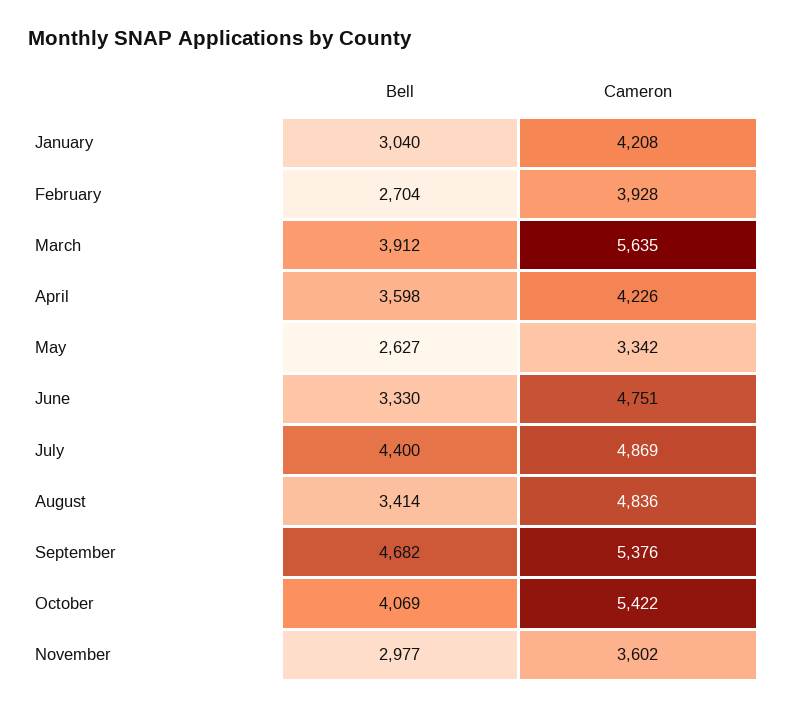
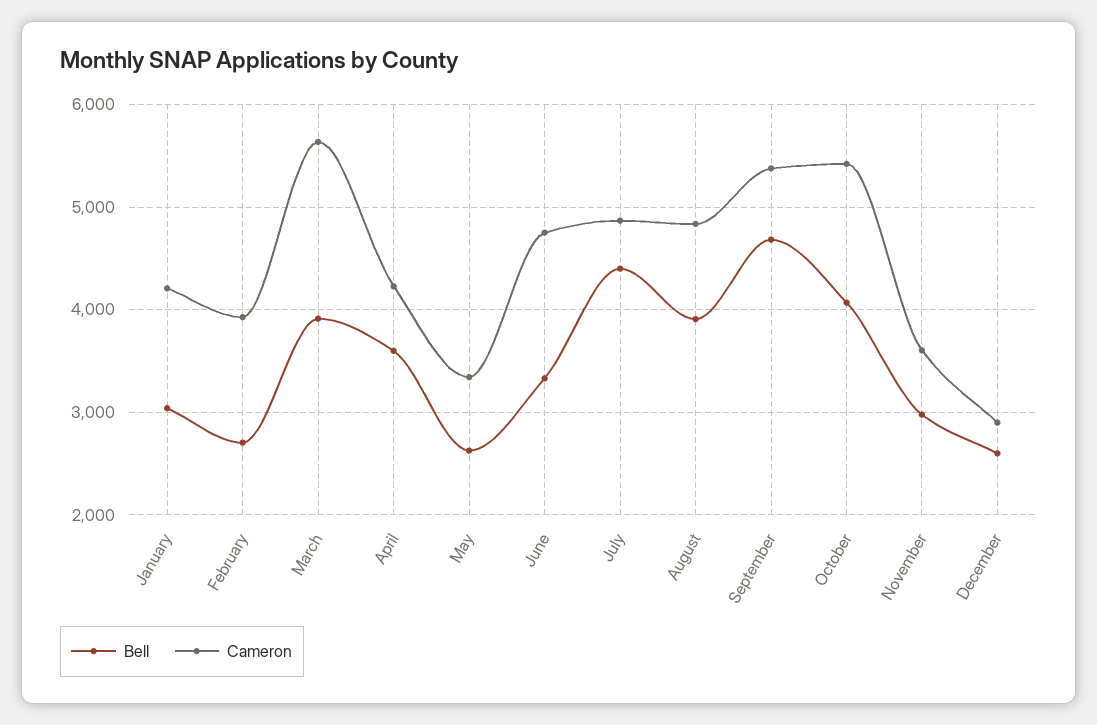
Bell, August: 3414 -> 3900
Bell, December: none -> 2600
Cameron, December: none -> 2900

